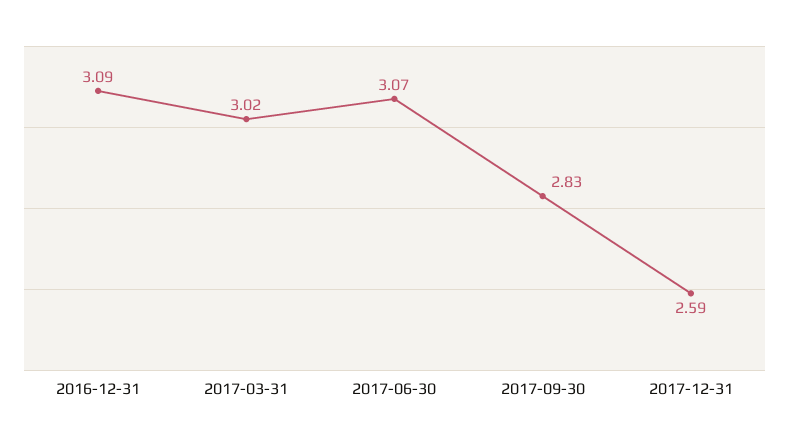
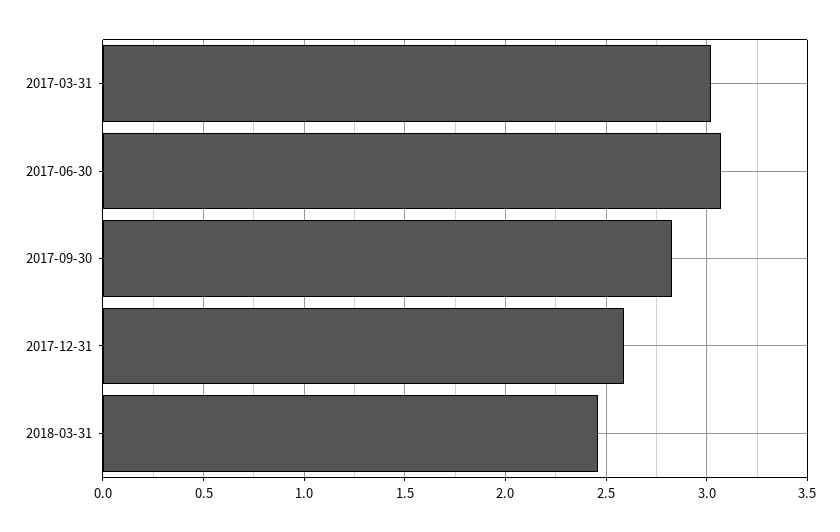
2016-12-31: 3.09 -> none
2018-03-31: none -> 2.45

